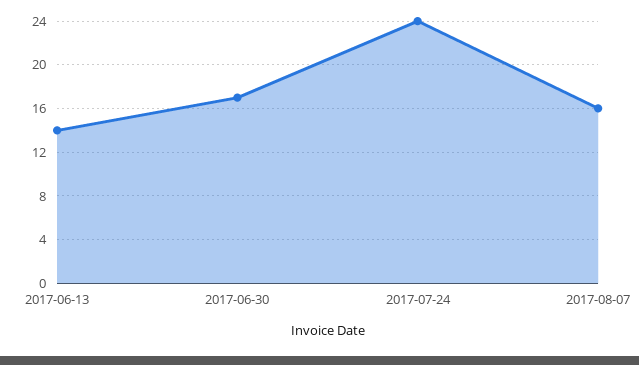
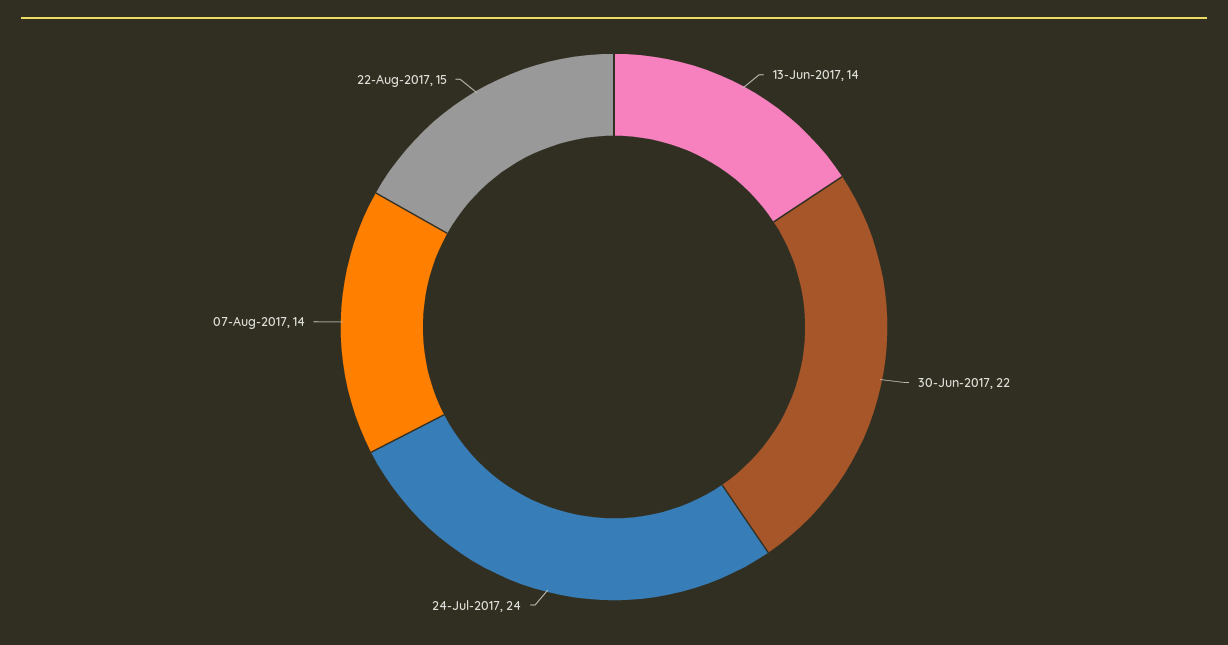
2017-06-30: 17 -> 22
2017-08-07: 16 -> 14
22-Aug-2017: none -> 15

